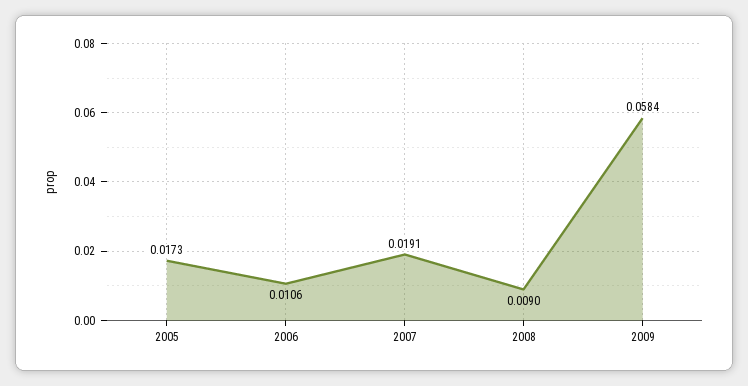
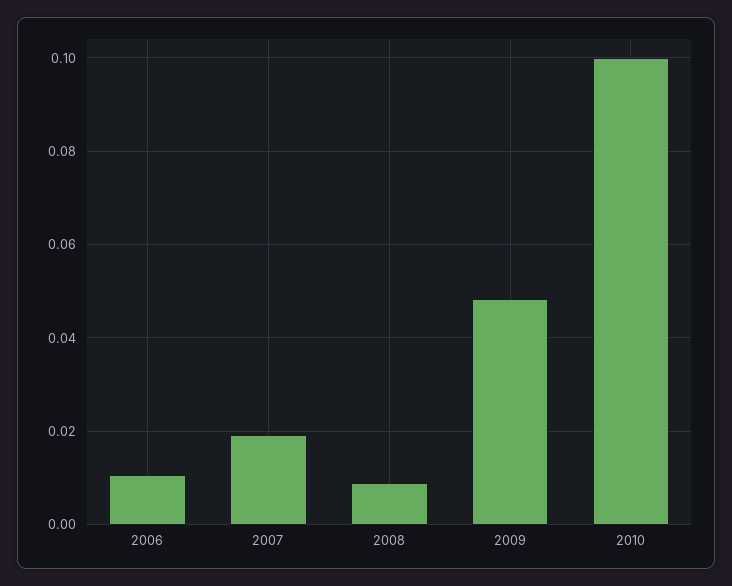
2005: 0.0173 -> none
2009: 0.0584 -> 0.048
2010: none -> 0.1

